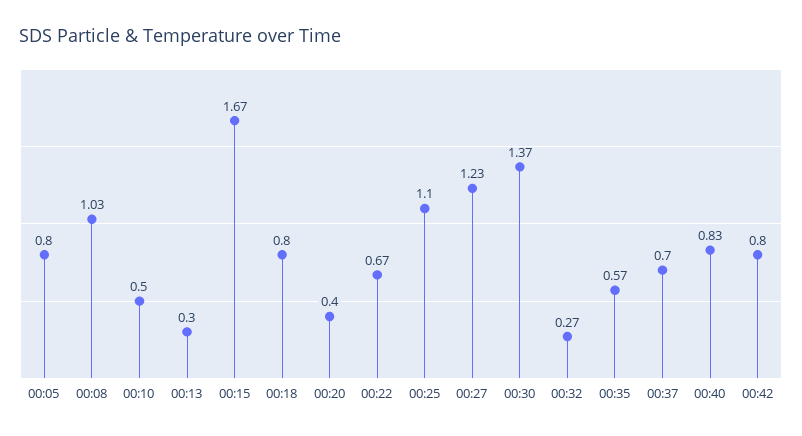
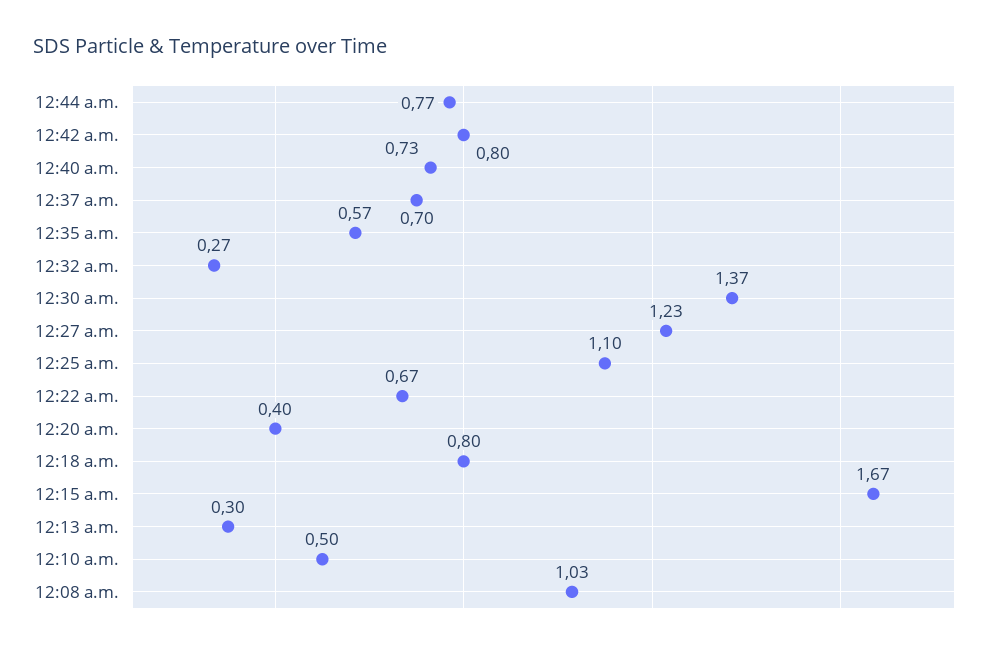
00:05: 0.8 -> none
00:40: 0.83 -> 0.73
12:44 a.m.: none -> 0.77

